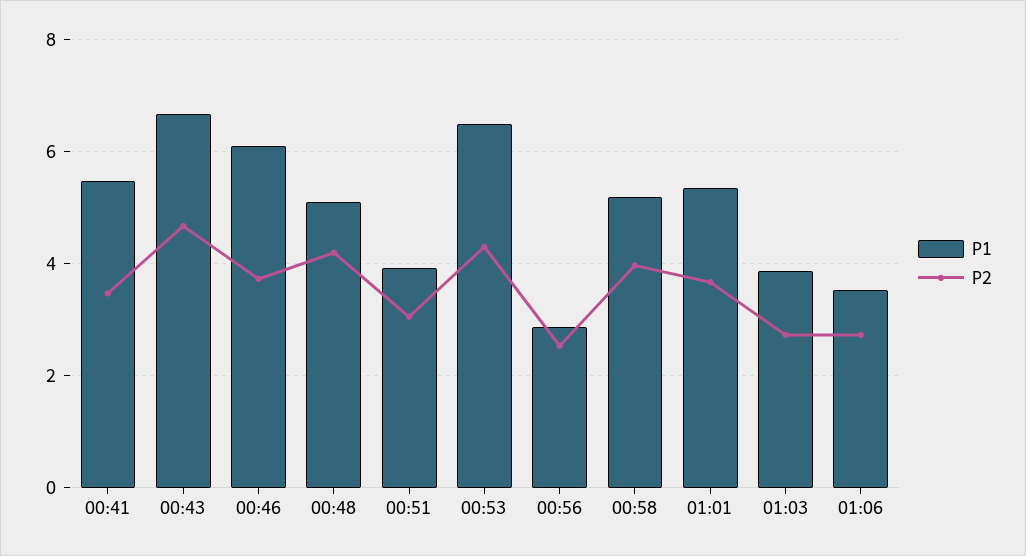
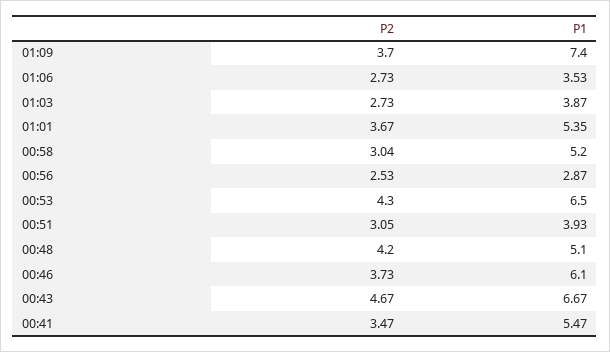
P2, 00:58: 4 -> 3.04
P2, 01:09: none -> 3.7
P1, 01:09: none -> 7.4

